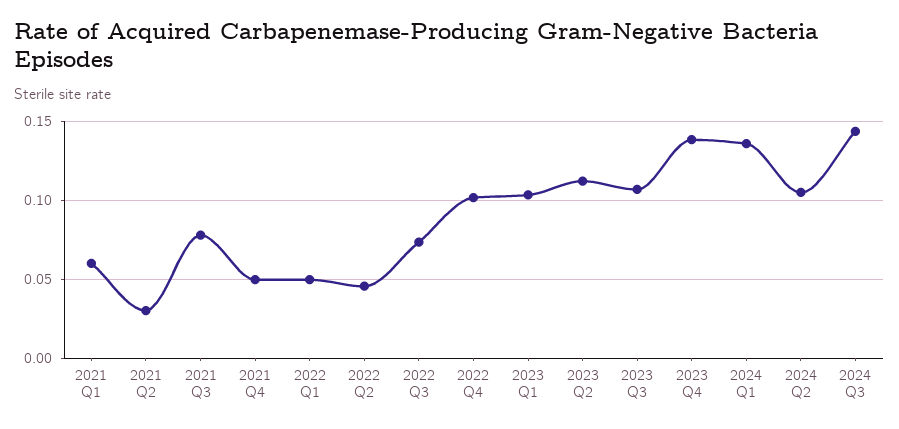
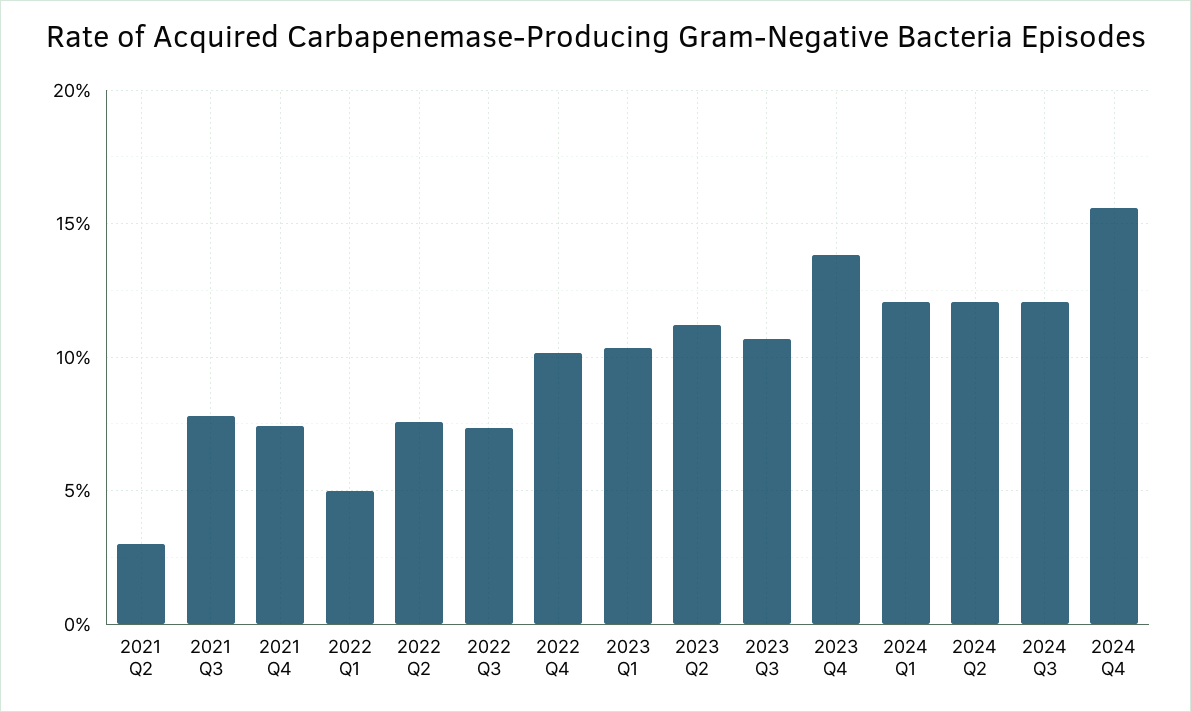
2021 Q1: 0.06 -> none
2021 Q4: 0.05 -> 0.075
2022 Q2: 0.045 -> 0.075
2024 Q1: 0.135 -> 0.12
2024 Q2: 0.105 -> 0.12
2024 Q3: 0.145 -> 0.12
2024 Q4: none -> 0.155

